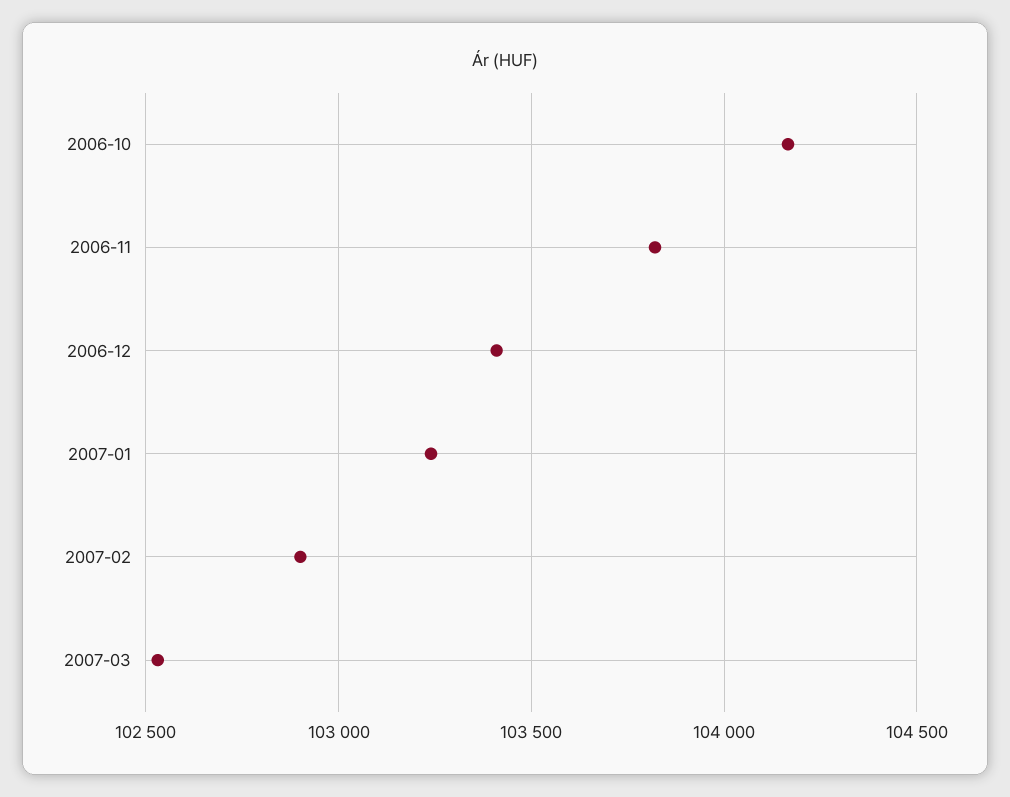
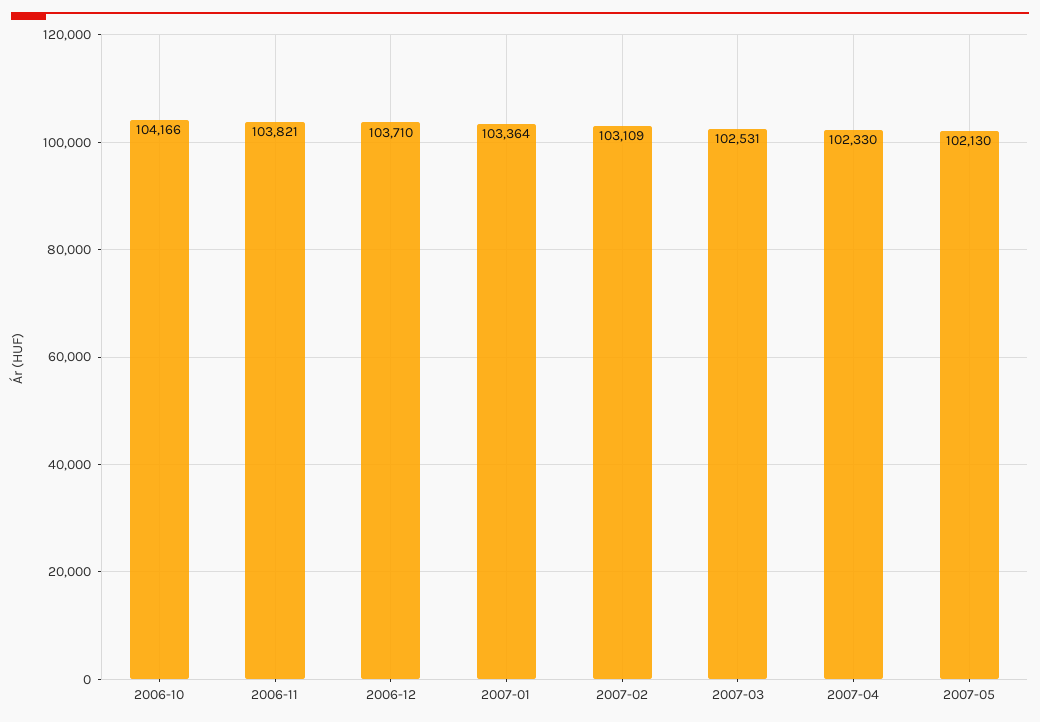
2006-12: 103400 -> 103710
2007-01: 103250 -> 103364
2007-02: 102900 -> 103109
2007-04: none -> 102330
2007-05: none -> 102130

